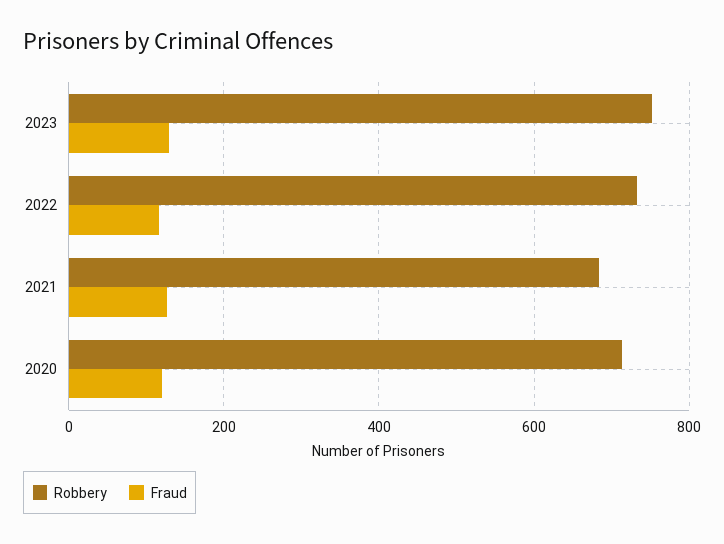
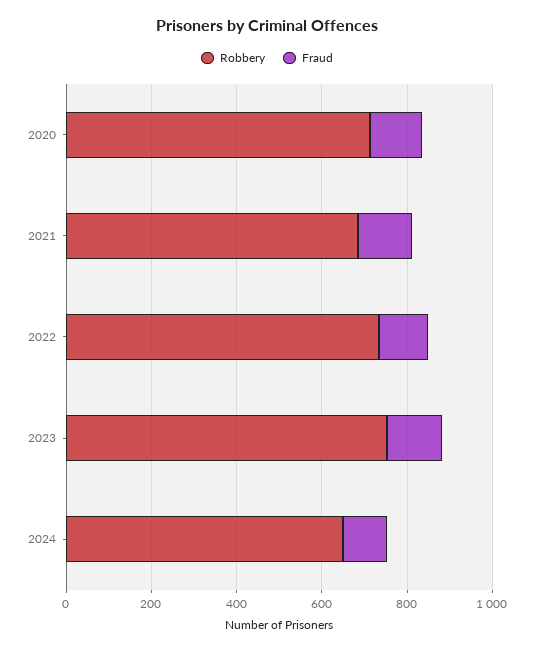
Robbery, 2024: none -> 650
Fraud, 2024: none -> 100

